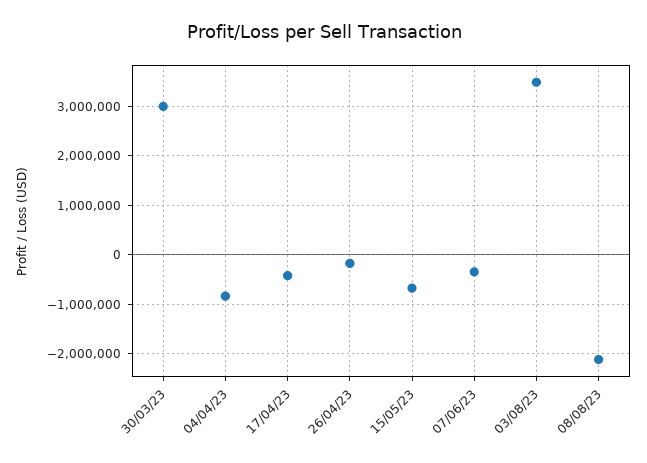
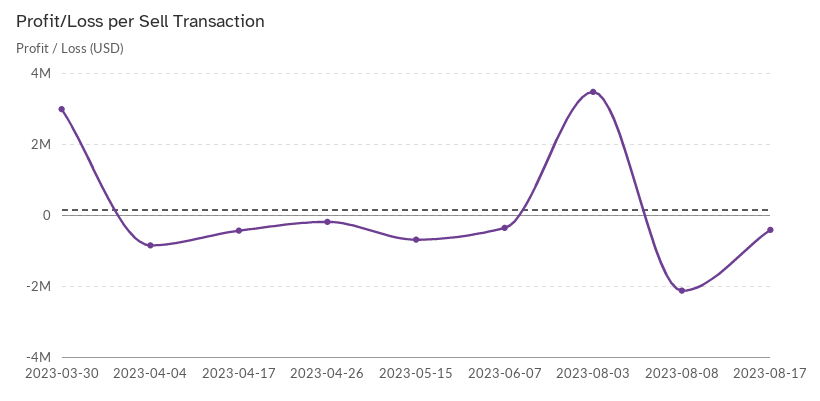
2023-08-17: none -> -400000

